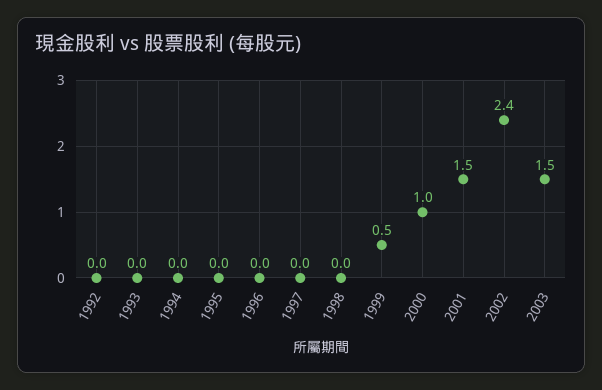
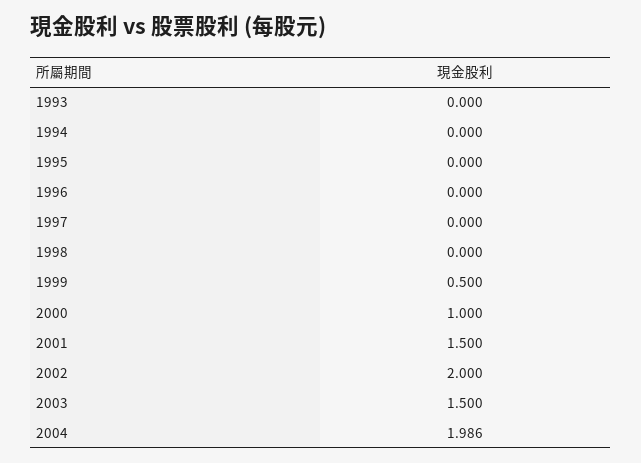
1992: 0 -> none
2002: 2.4 -> 2
2004: none -> 1.986

